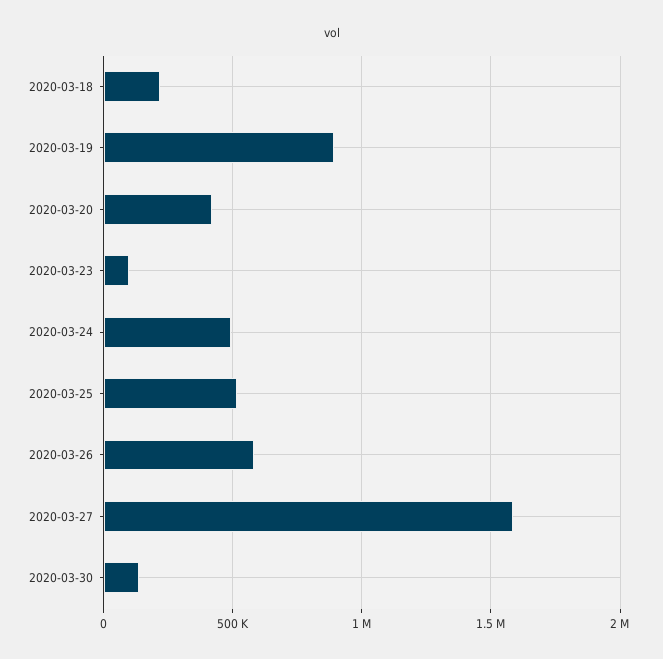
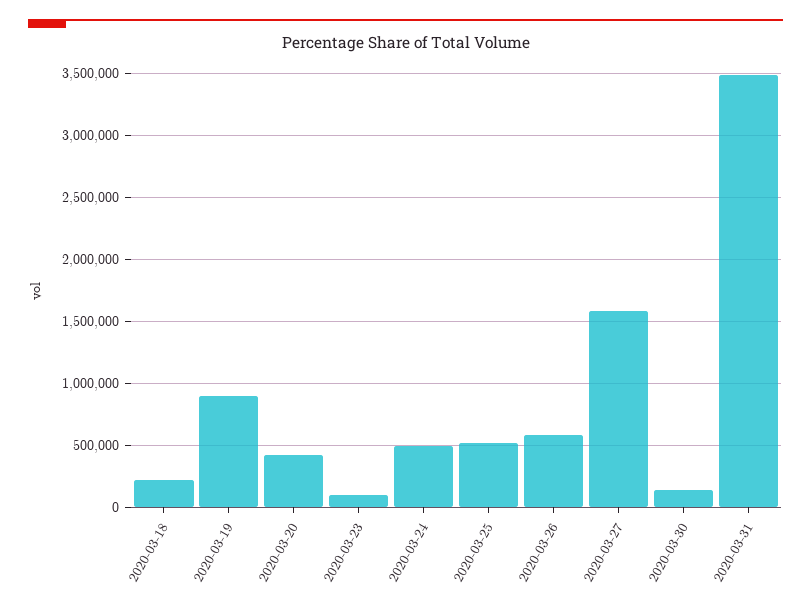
2020-03-31: none -> 3500000

